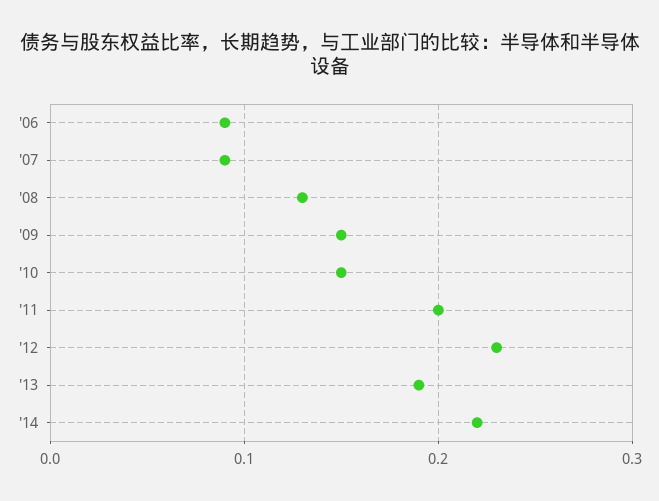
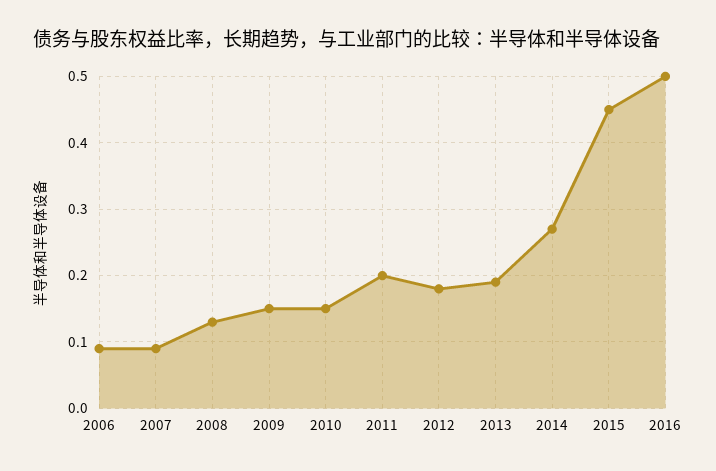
'12: 0.23 -> 0.18
'14: 0.22 -> 0.27
2015: none -> 0.45
2016: none -> 0.5

